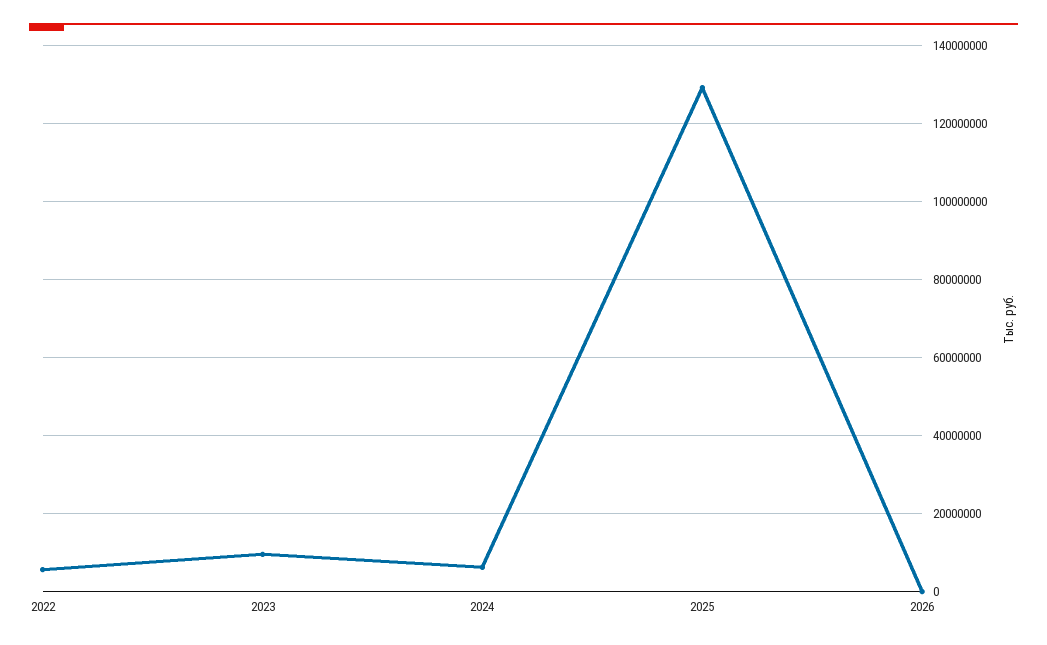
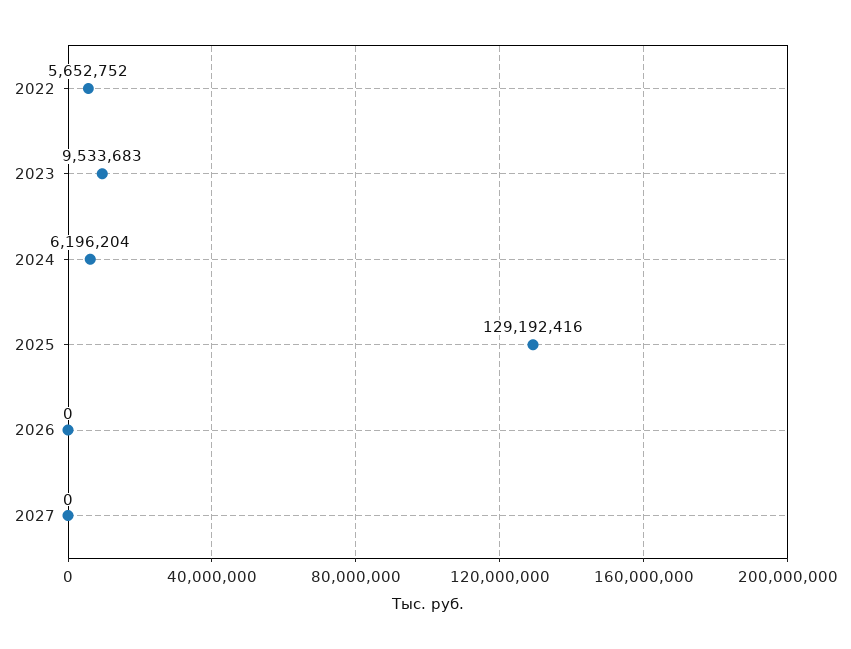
2027: none -> 0

